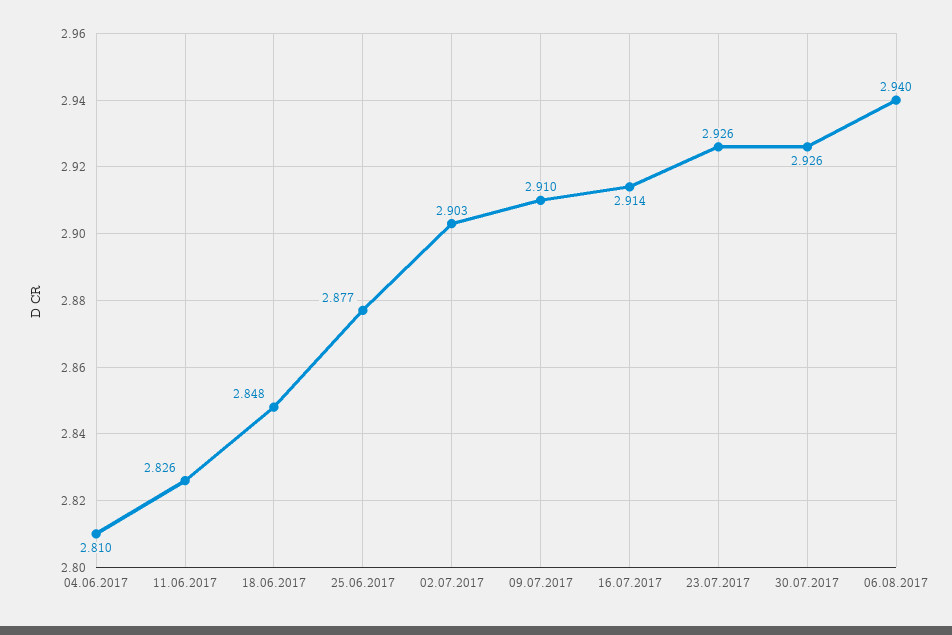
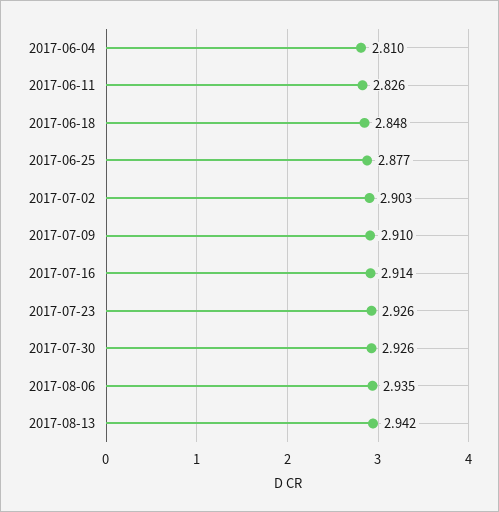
06.08.2017: 2.94 -> 2.935
2017-08-13: none -> 2.942

